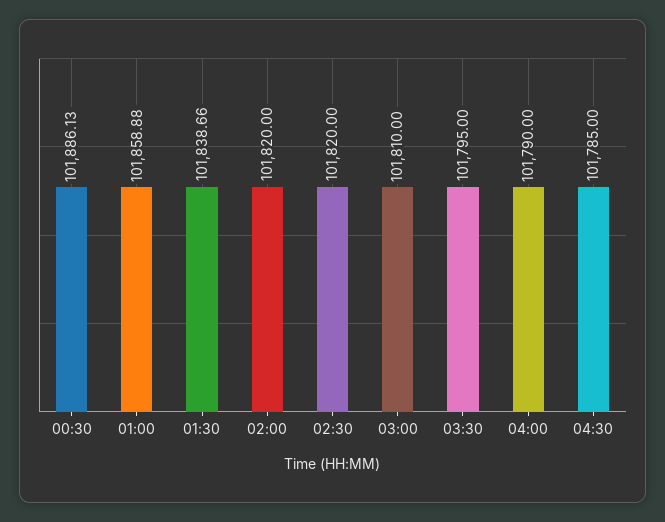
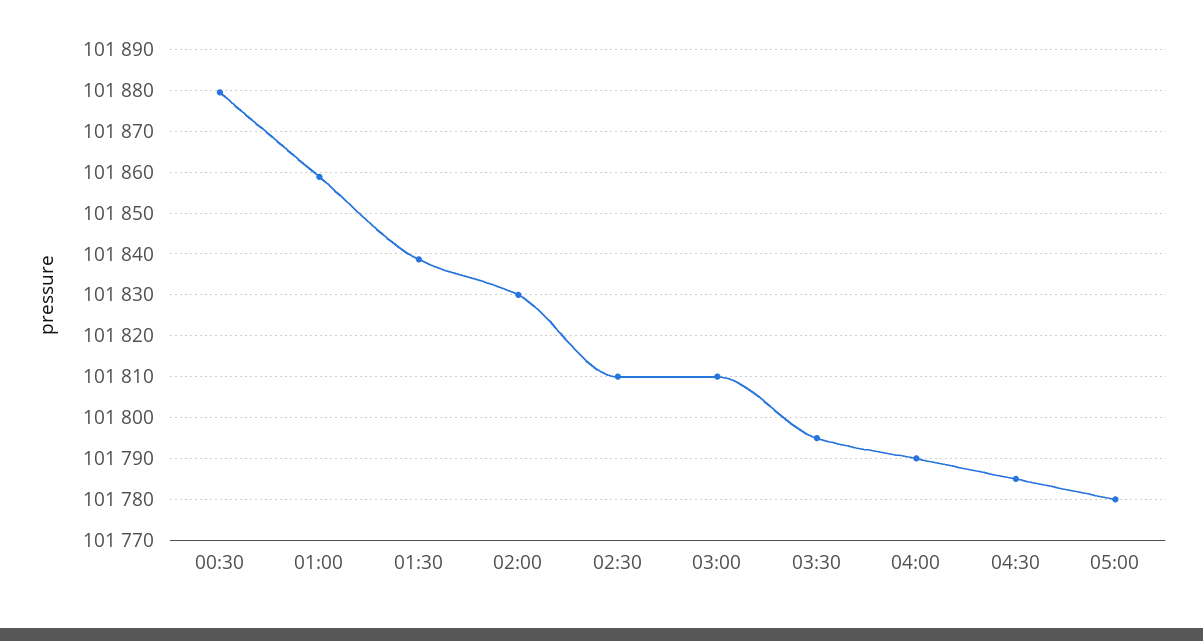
00:30: 101886.13 -> 101880
02:00: 101820 -> 101830
02:30: 101820 -> 101810
05:00: none -> 101780

